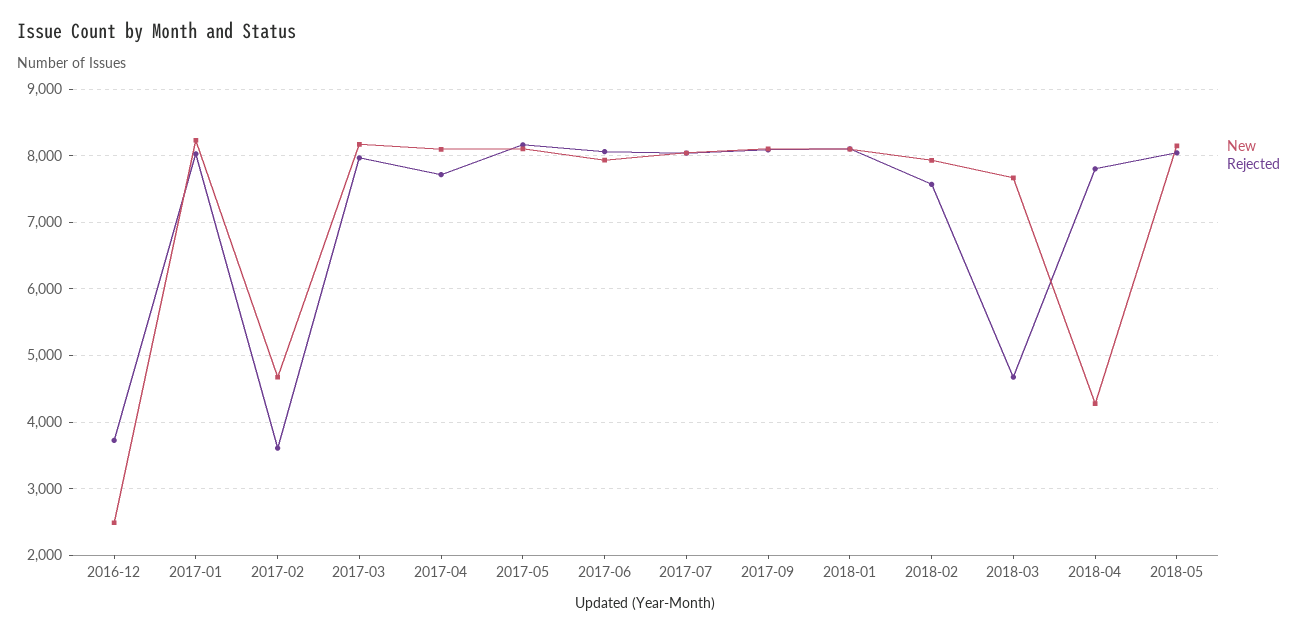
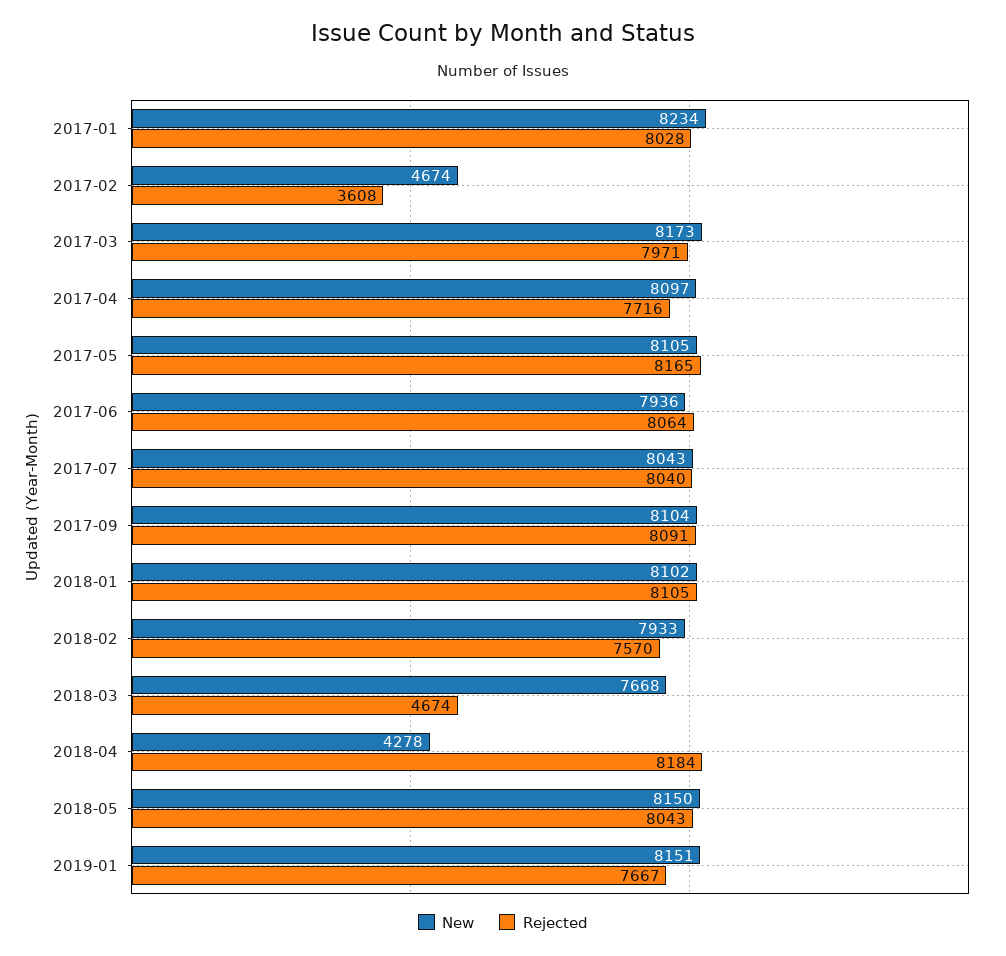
New, 2016-12: 2500 -> none
Rejected, 2016-12: 3700 -> none
Rejected, 2018-04: 7800 -> 8184
New, 2019-01: none -> 8151
Rejected, 2019-01: none -> 7667

